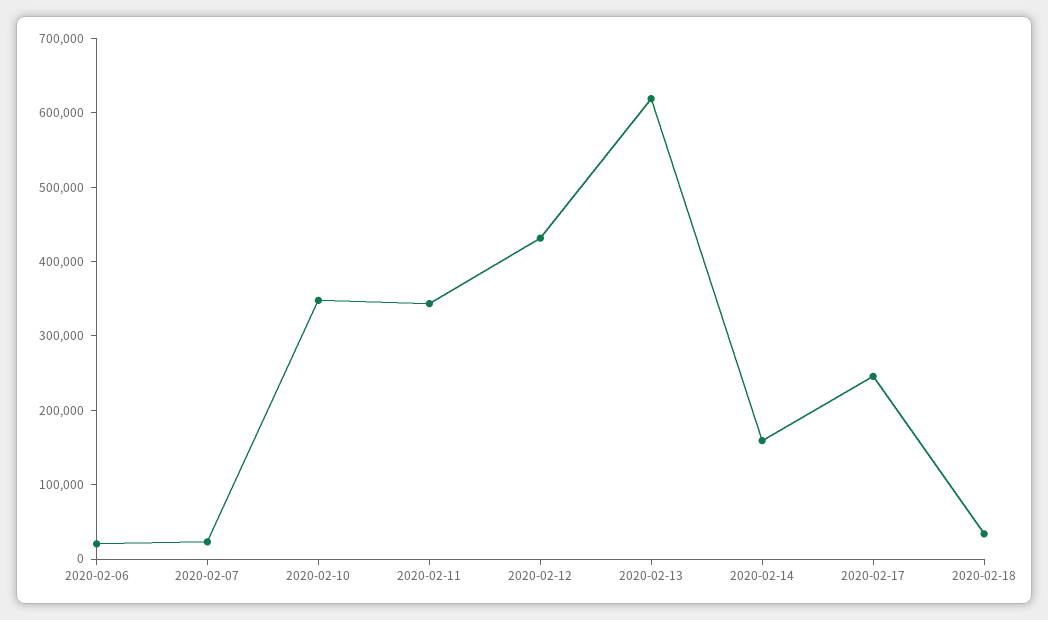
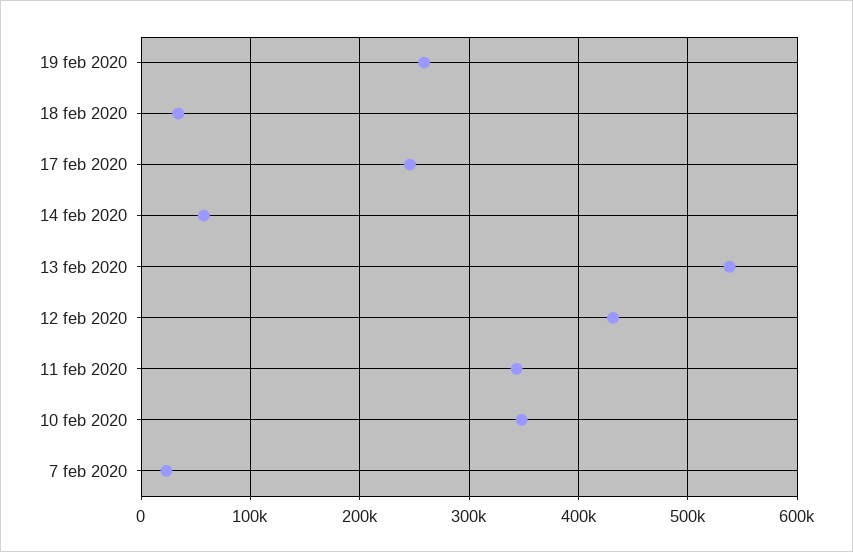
2020-02-06: 20000 -> none
2020-02-13: 620000 -> 540000
2020-02-14: 160000 -> 60000
19 feb 2020: none -> 260000

